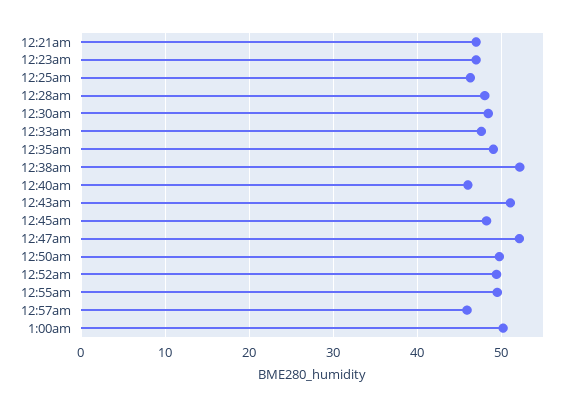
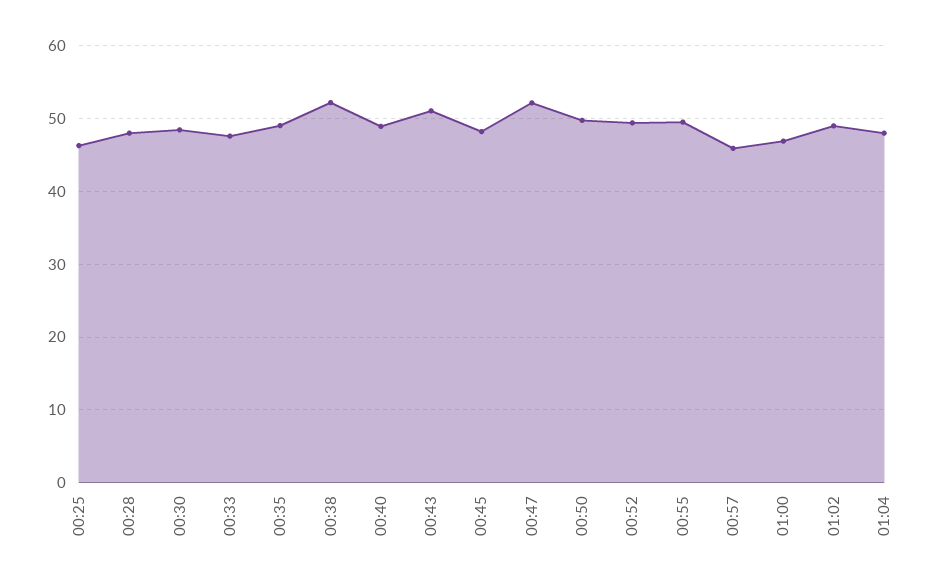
12:21am: 47 -> none
12:23am: 47 -> none
12:40am: 46 -> 49
1:00am: 50 -> 47
01:02: none -> 49
01:04: none -> 48

